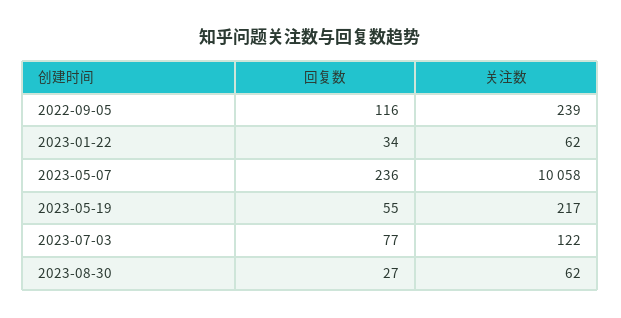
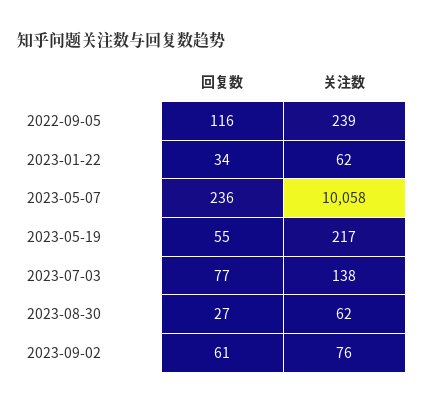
关注数, 2023-07-03: 122 -> 138
回复数, 2023-09-02: none -> 61
关注数, 2023-09-02: none -> 76

